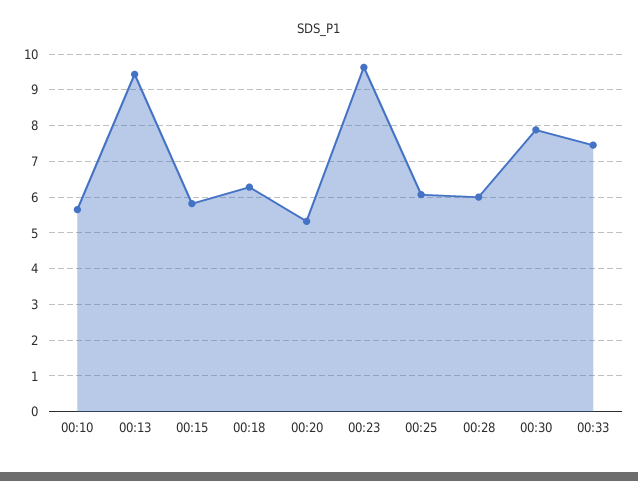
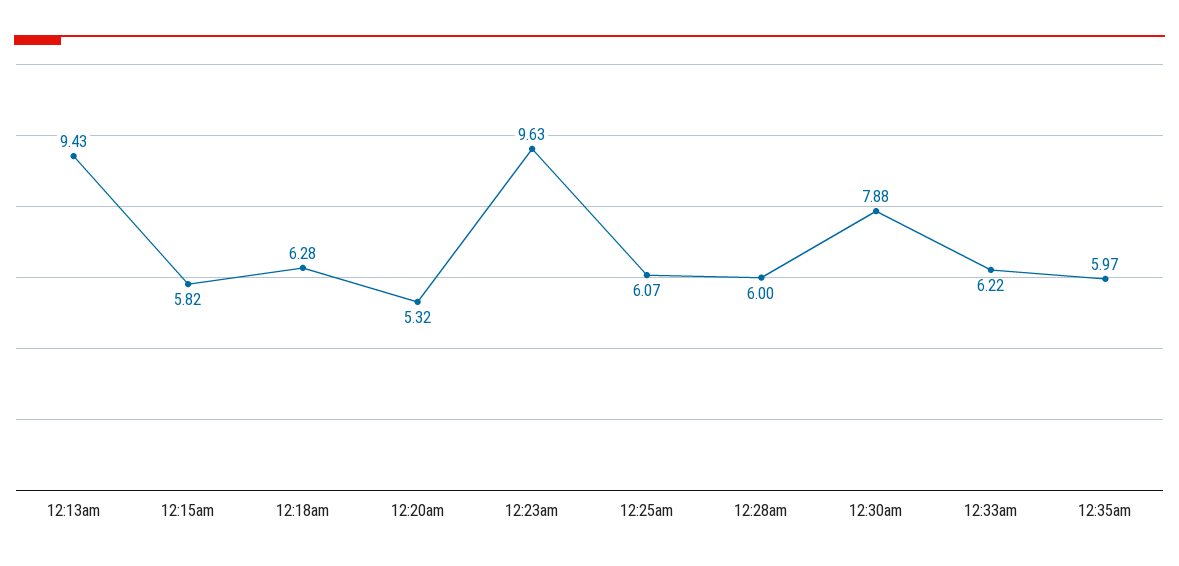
00:10: 5.6 -> none
00:33: 7.4 -> 6.22
12:35am: none -> 5.97

